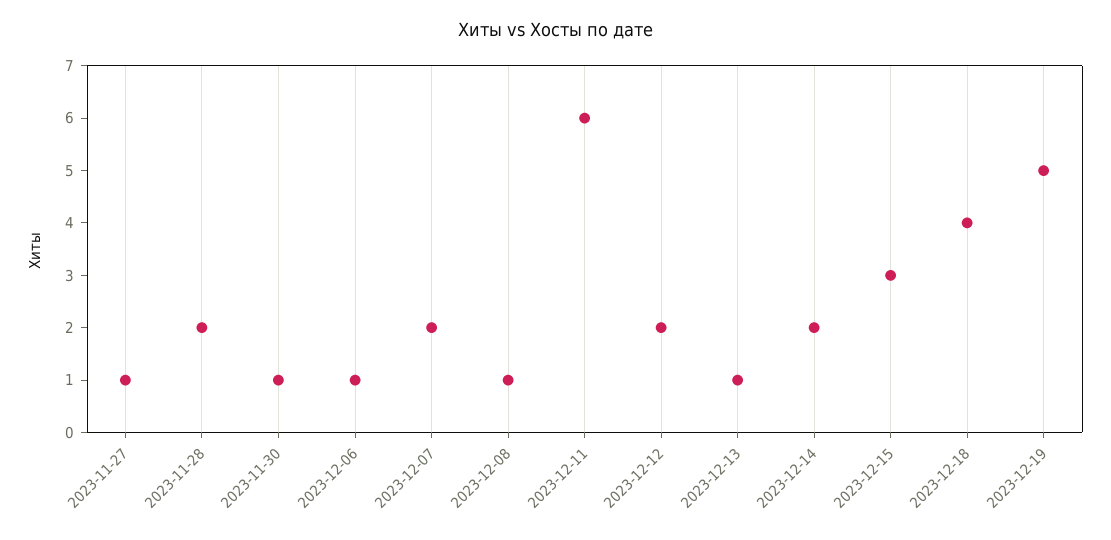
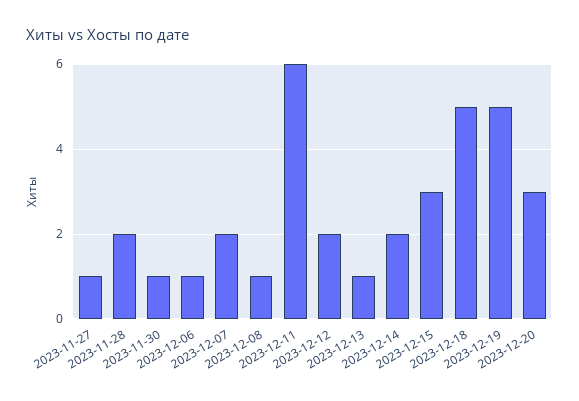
2023-12-18: 4 -> 5
2023-12-20: none -> 3

